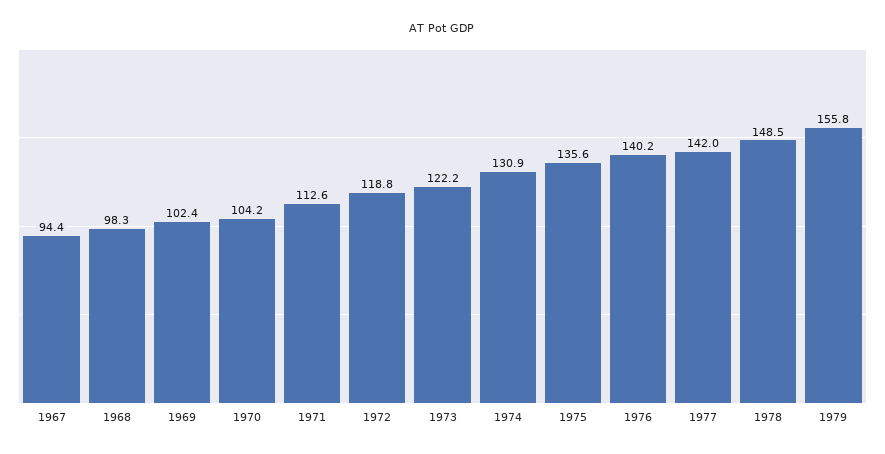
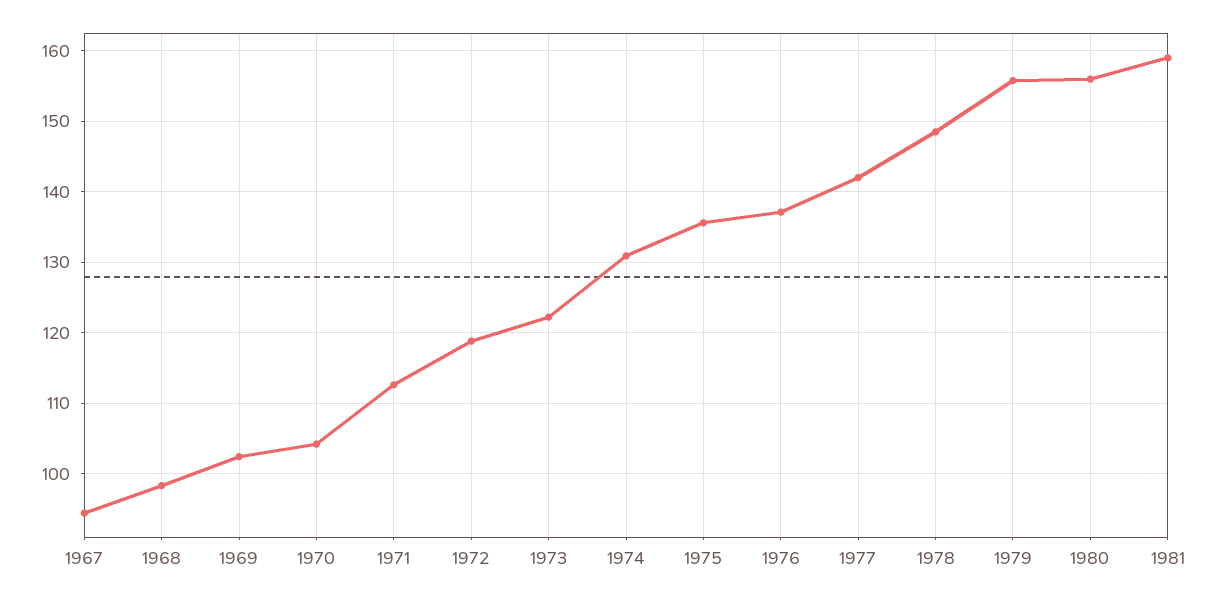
1976: 140.2 -> 137
1980: none -> 156
1981: none -> 159

